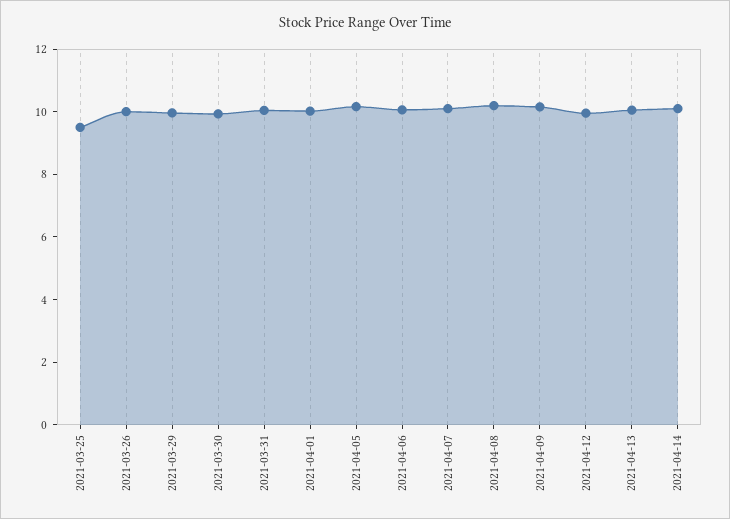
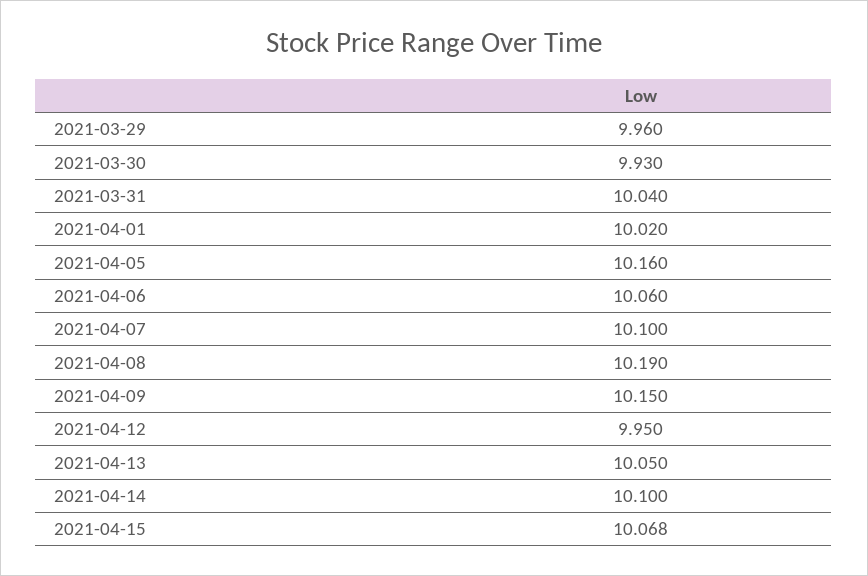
2021-03-25: 9.5 -> none
2021-03-26: 10 -> none
2021-04-15: none -> 10.068

